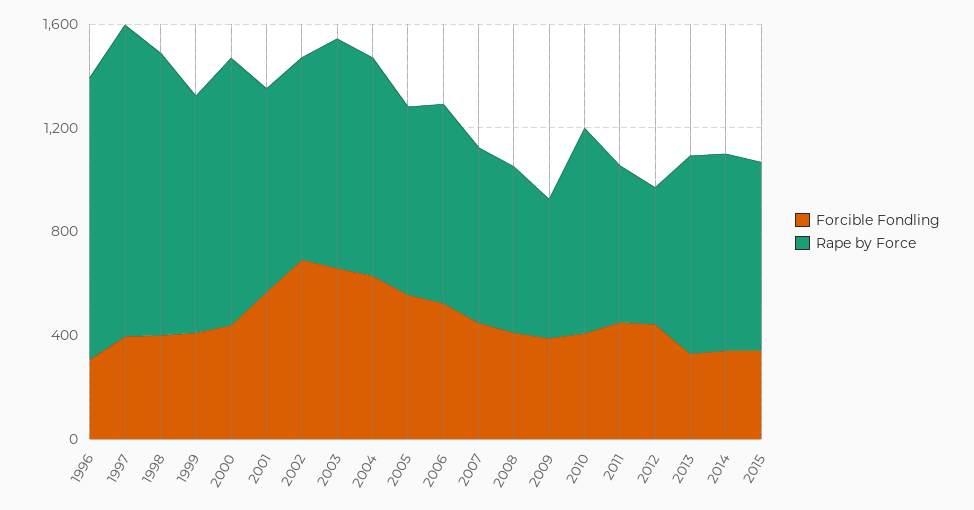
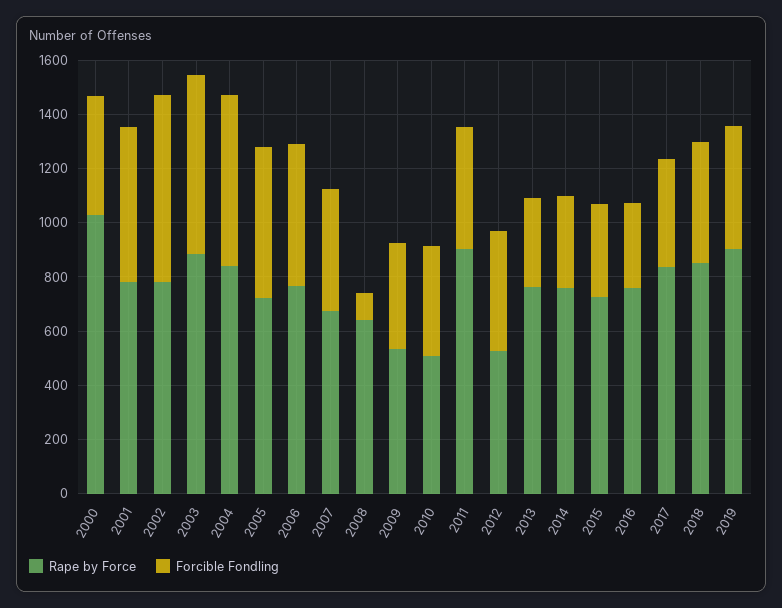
Forcible Fondling, 1996: 300 -> none
Rape by Force, 1996: 1100 -> none
Forcible Fondling, 1997: 400 -> none
Rape by Force, 1997: 1200 -> none
Forcible Fondling, 1998: 400 -> none
Rape by Force, 1998: 1100 -> none
Forcible Fondling, 1999: 400 -> none
Rape by Force, 1999: 900 -> none
Forcible Fondling, 2008: 400 -> 100
Rape by Force, 2010: 800 -> 500
Rape by Force, 2011: 600 -> 900
Rape by Force, 2016: none -> 750
Forcible Fondling, 2016: none -> 300
Rape by Force, 2017: none -> 850
Forcible Fondling, 2017: none -> 400
Rape by Force, 2018: none -> 850
Forcible Fondling, 2018: none -> 450
Rape by Force, 2019: none -> 900
Forcible Fondling, 2019: none -> 450

